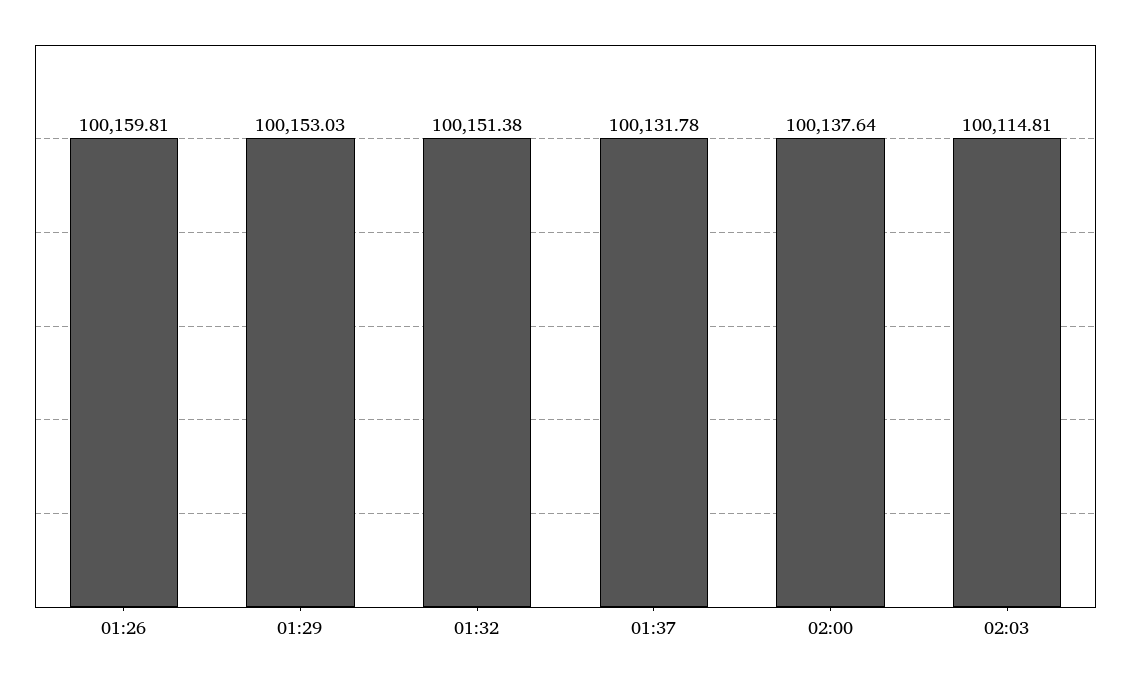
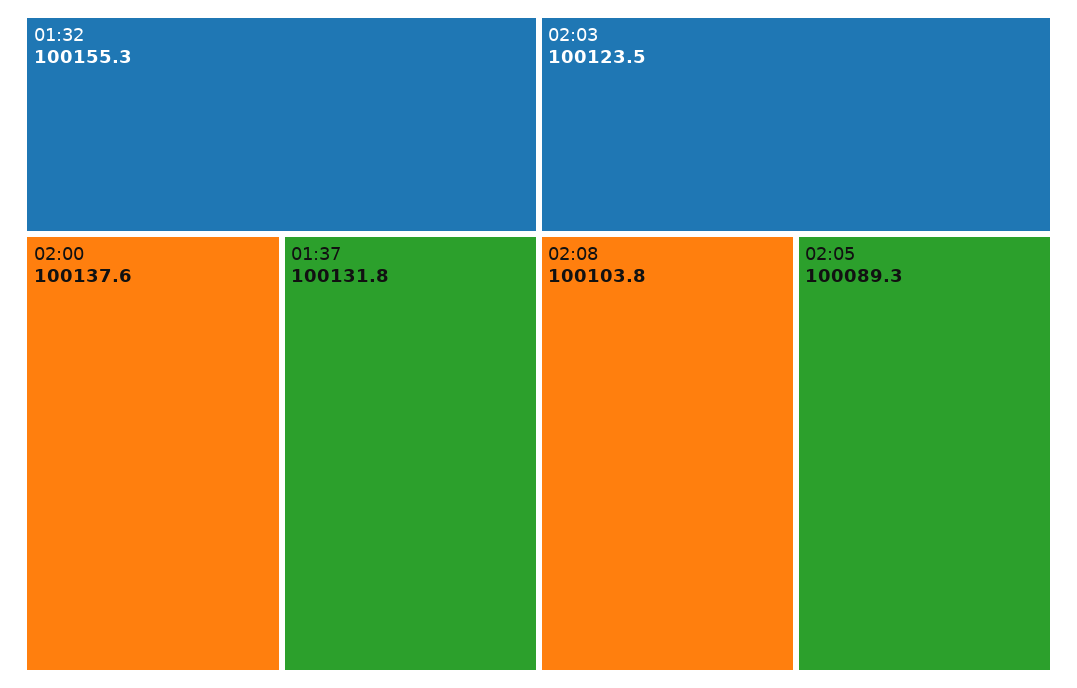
01:26: 100159.81 -> none
01:29: 100153.03 -> none
01:32: 100151.38 -> 100155.3
02:03: 100114.81 -> 100123.5
02:08: none -> 100103.8
02:05: none -> 100089.3

